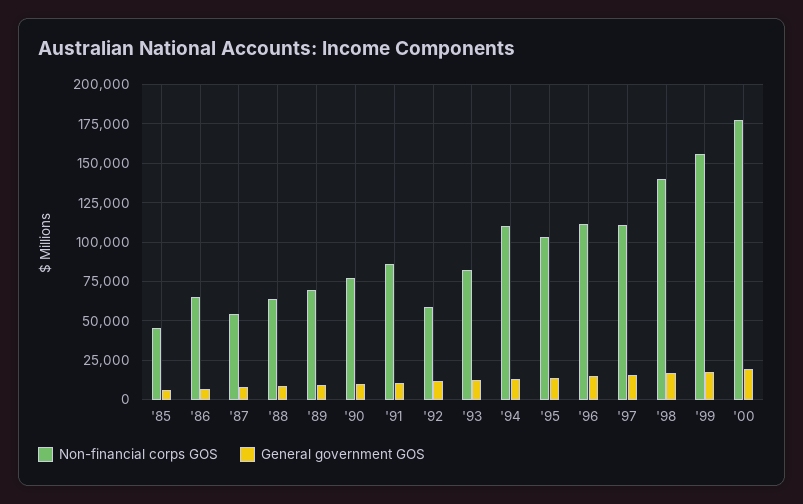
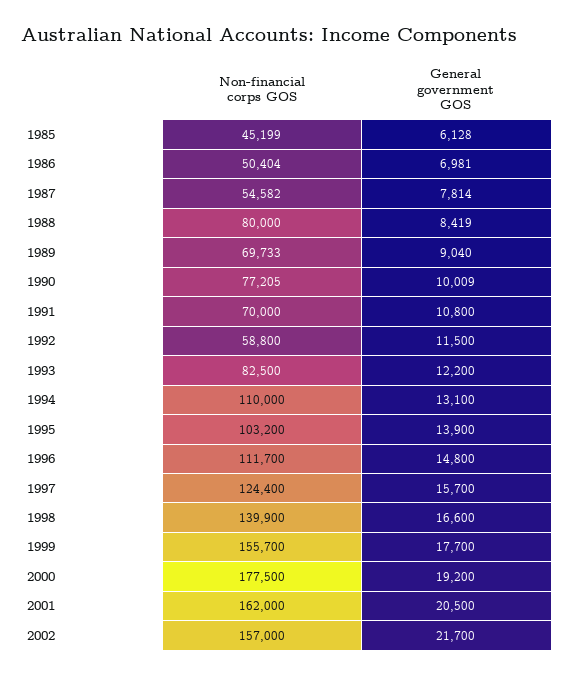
Non-financial corps GOS, '86: 65000 -> 50404
Non-financial corps GOS, '88: 65000 -> 80000
Non-financial corps GOS, '91: 85000 -> 70000
Non-financial corps GOS, '97: 110000 -> 124400
Non-financial corps GOS, 2001: none -> 162000
General government GOS, 2001: none -> 20500
Non-financial corps GOS, 2002: none -> 157000
General government GOS, 2002: none -> 21700

